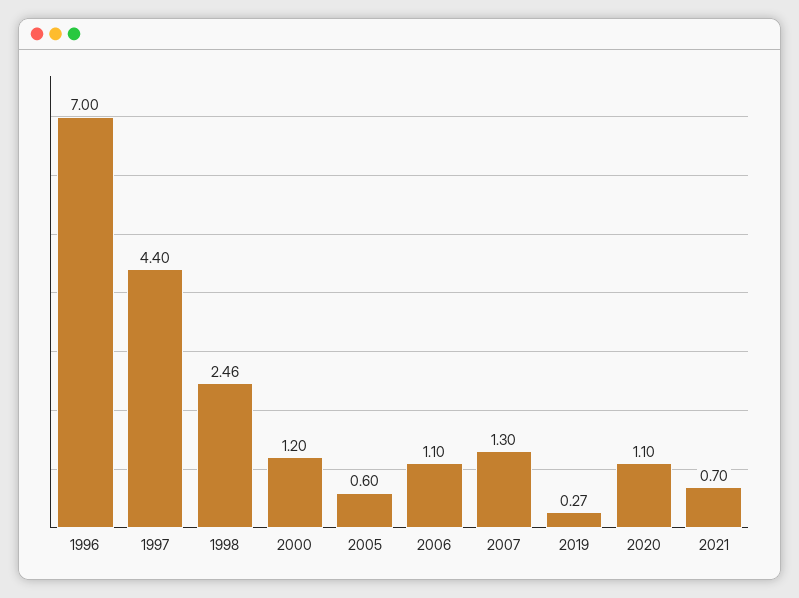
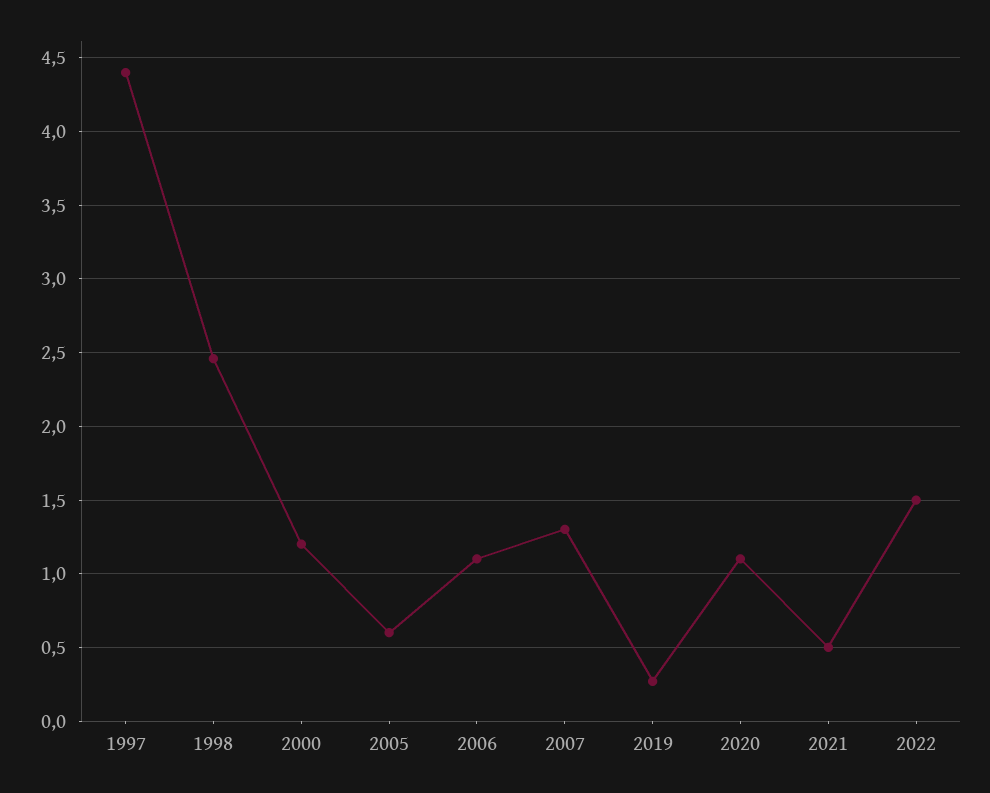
1996: 7 -> none
2021: 0.7 -> 0.5
2022: none -> 1.5

